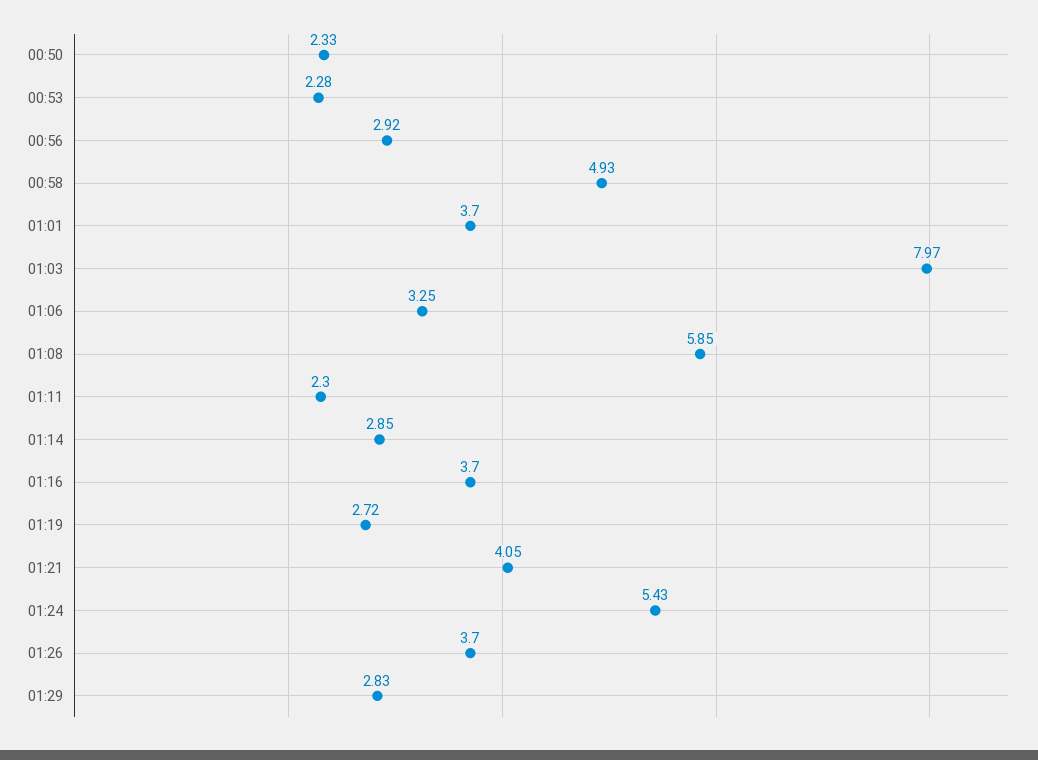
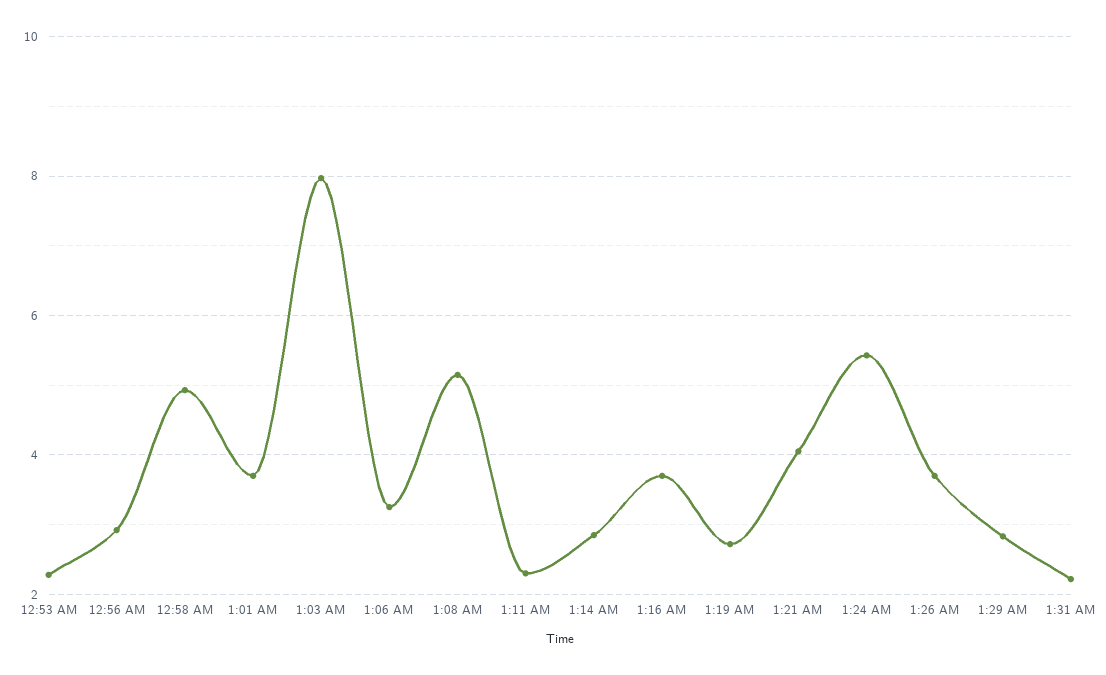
00:50: 2.33 -> none
01:08: 5.85 -> 5.2
1:31 AM: none -> 2.2

